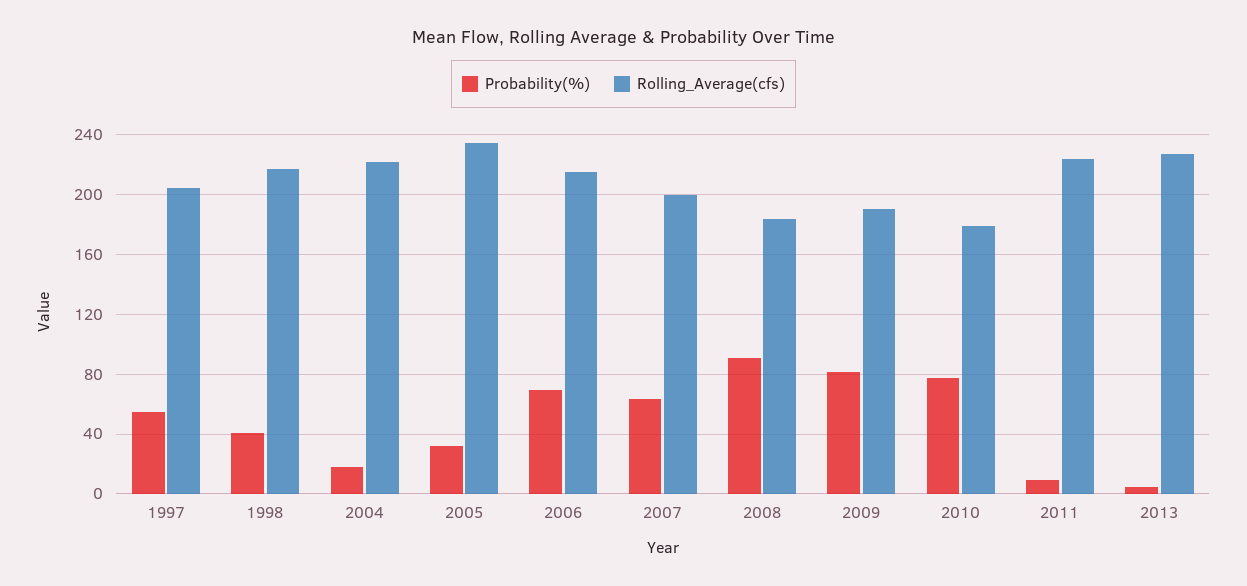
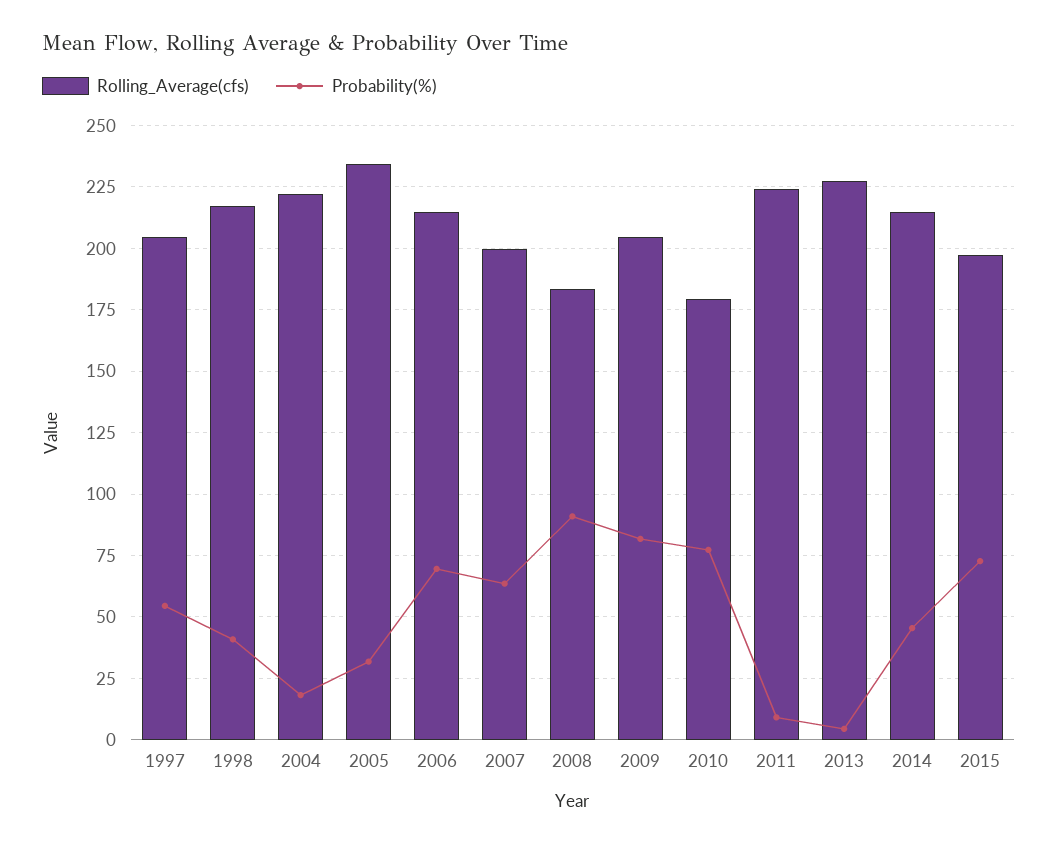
Rolling_Average(cfs), 2009: 190 -> 205
Rolling_Average(cfs), 2014: none -> 215
Probability(%), 2014: none -> 45
Rolling_Average(cfs), 2015: none -> 197.5
Probability(%), 2015: none -> 72.5

